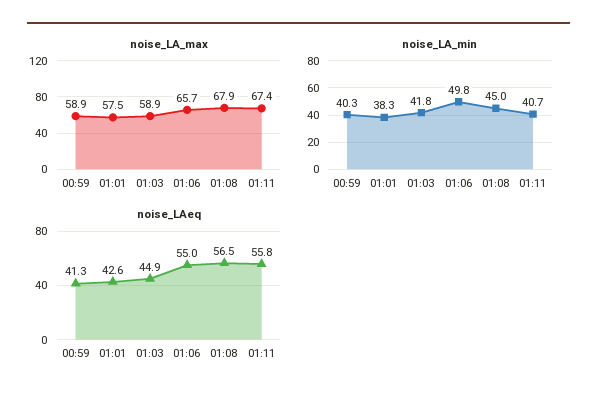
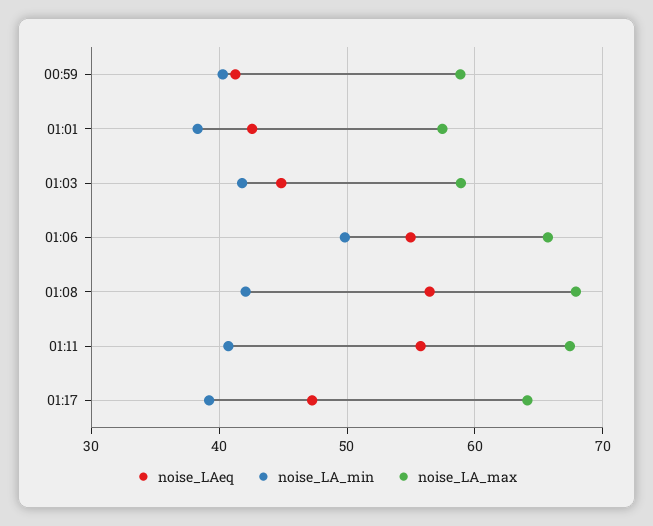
noise_LA_min, 01:08: 45 -> 42
noise_LAeq, 01:17: none -> 47
noise_LA_min, 01:17: none -> 39
noise_LA_max, 01:17: none -> 64

